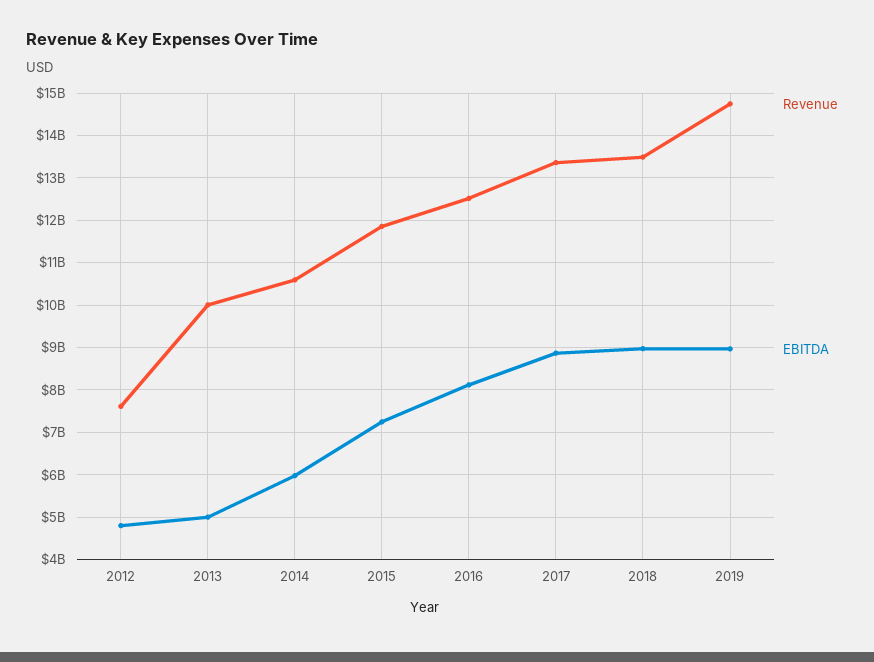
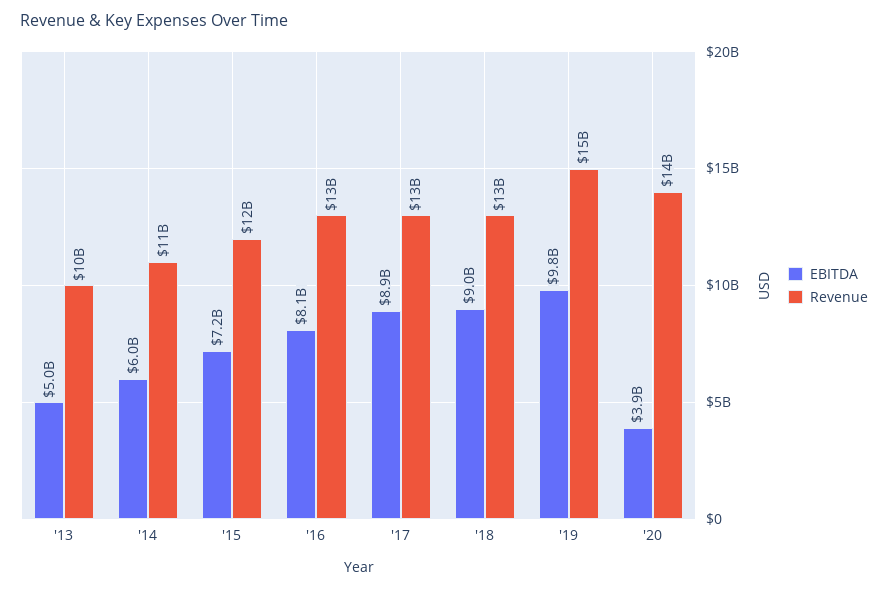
Revenue, 2012: 7600000000 -> none
EBITDA, 2012: 4800000000 -> none
EBITDA, 2019: 9000000000 -> 9800000000
EBITDA, '20: none -> 3900000000
Revenue, '20: none -> 14000000000

